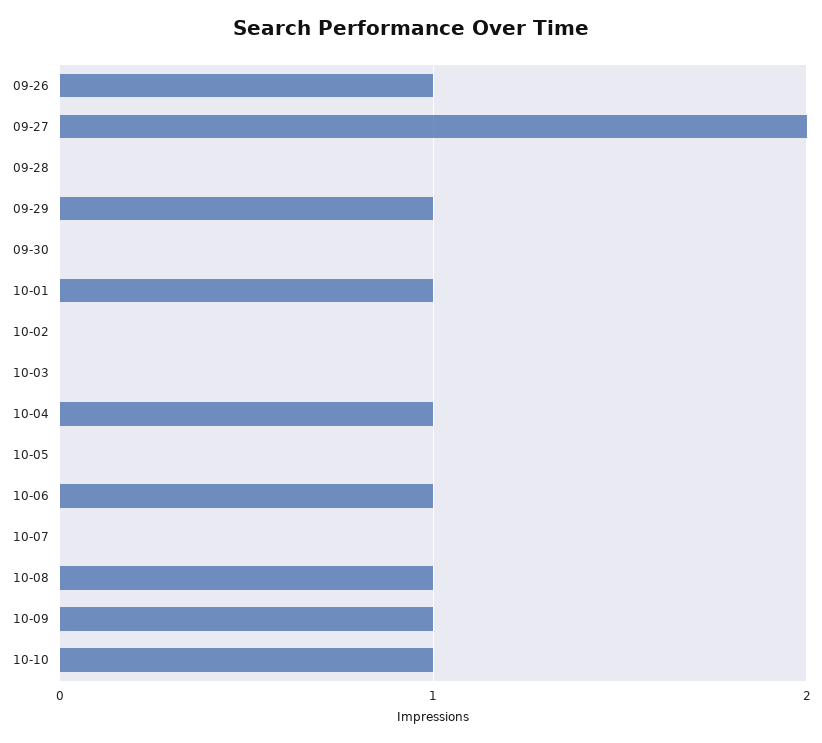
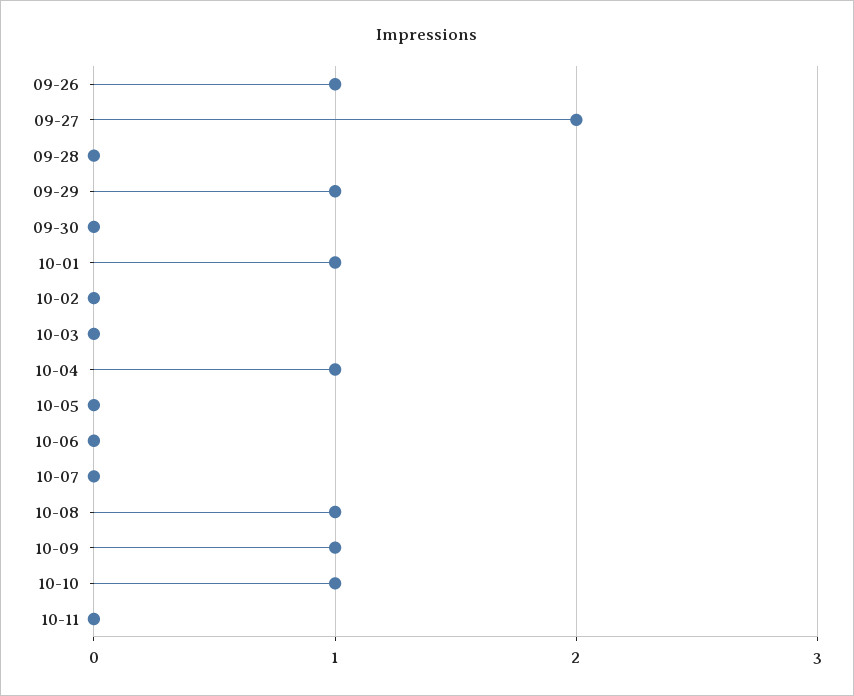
10-06: 1 -> 0
10-11: none -> 0

